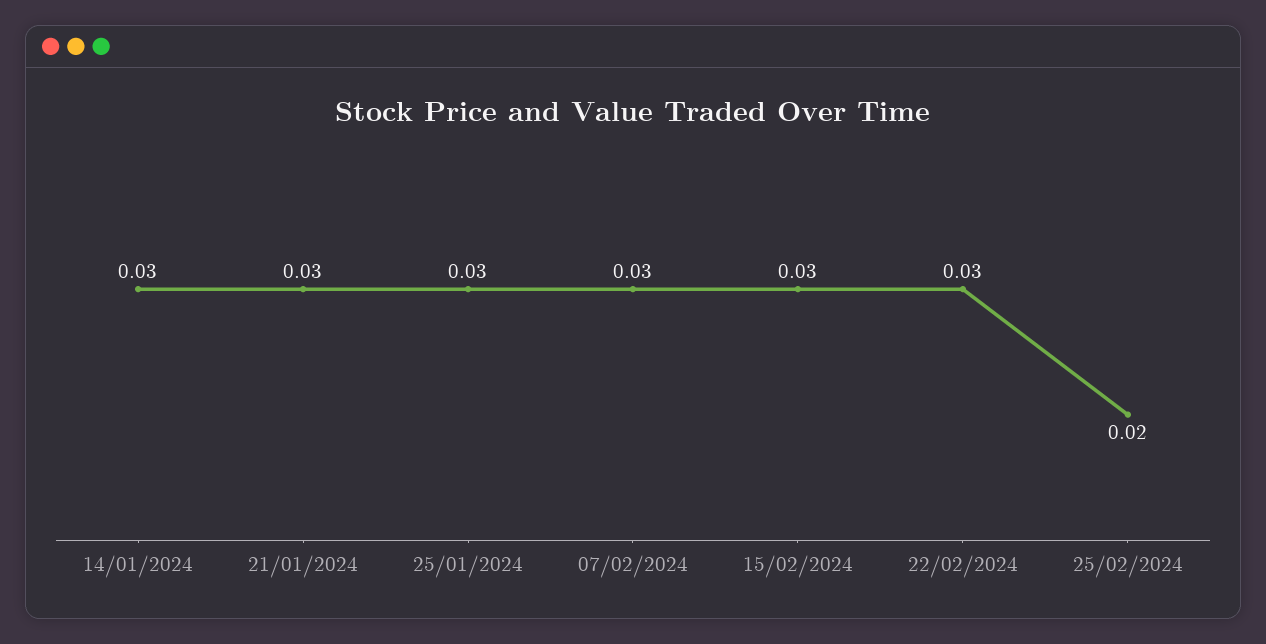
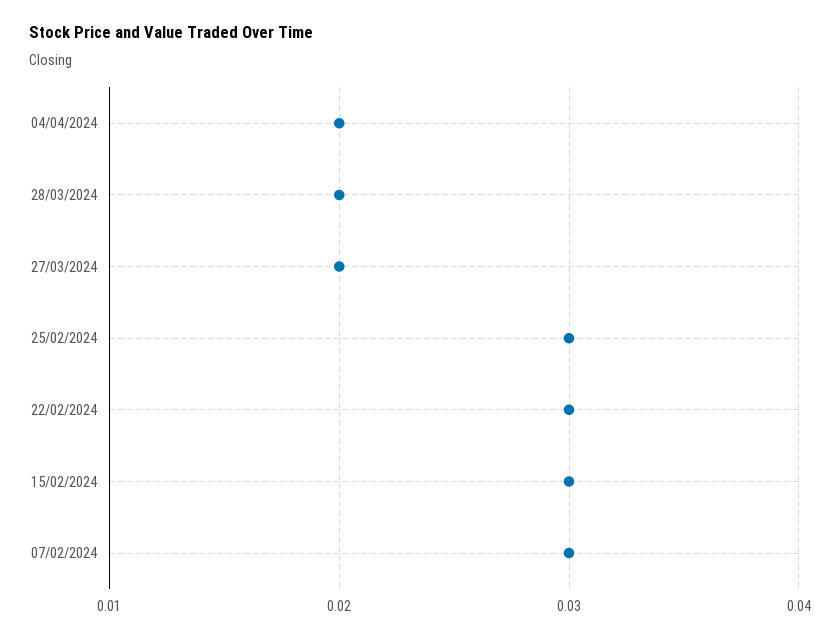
14/01/2024: 0.03 -> none
21/01/2024: 0.03 -> none
25/01/2024: 0.03 -> none
25/02/2024: 0.02 -> 0.03
04/04/2024: none -> 0.02
28/03/2024: none -> 0.02
27/03/2024: none -> 0.02

